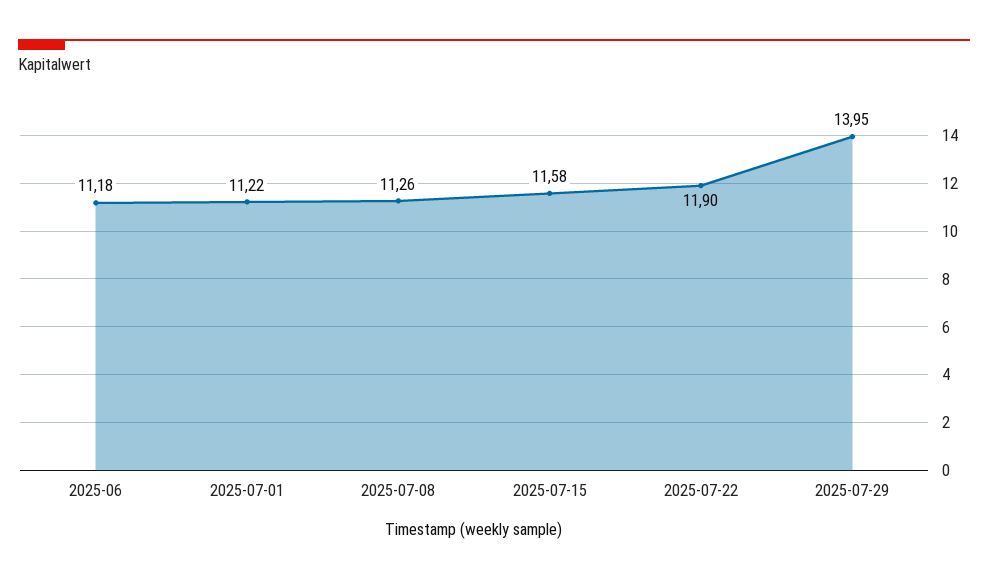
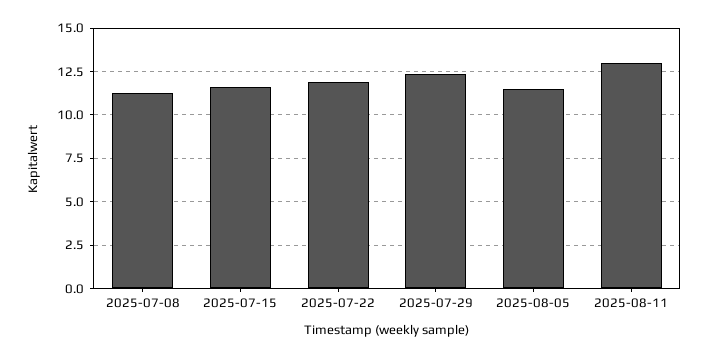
2025-06: 11.18 -> none
2025-07-01: 11.22 -> none
2025-07-29: 13.95 -> 12.5
2025-08-05: none -> 11.5
2025-08-11: none -> 13

